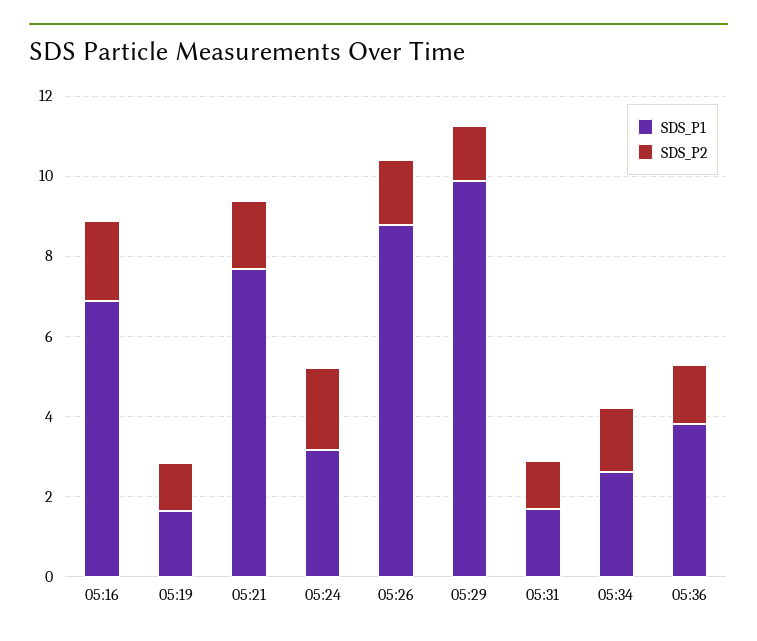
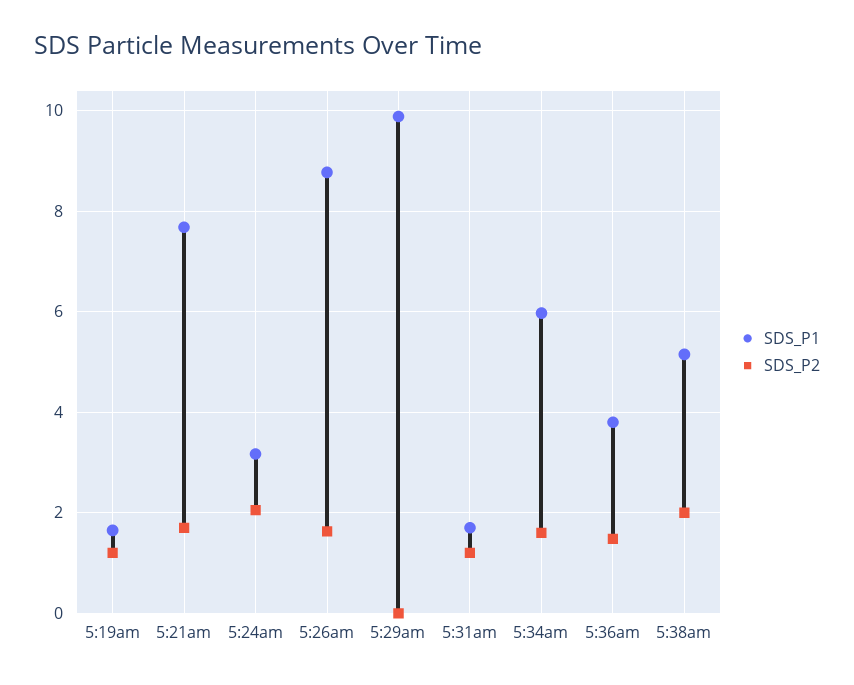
SDS_P1, 05:16: 7 -> none
SDS_P2, 05:16: 2 -> none
SDS_P2, 05:29: 1.5 -> 0
SDS_P1, 05:34: 2.5 -> 6
SDS_P1, 5:38am: none -> 5.2
SDS_P2, 5:38am: none -> 2

